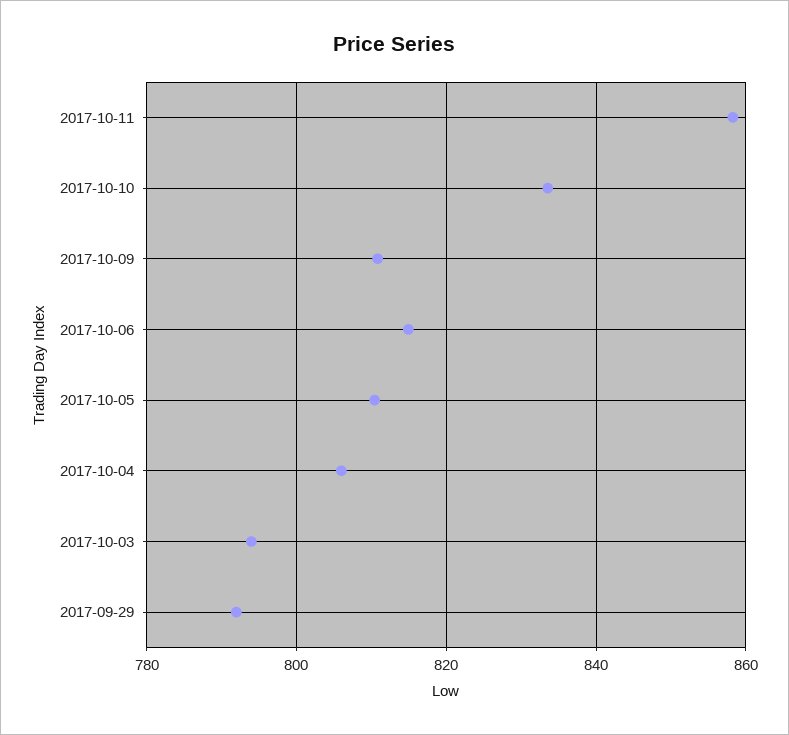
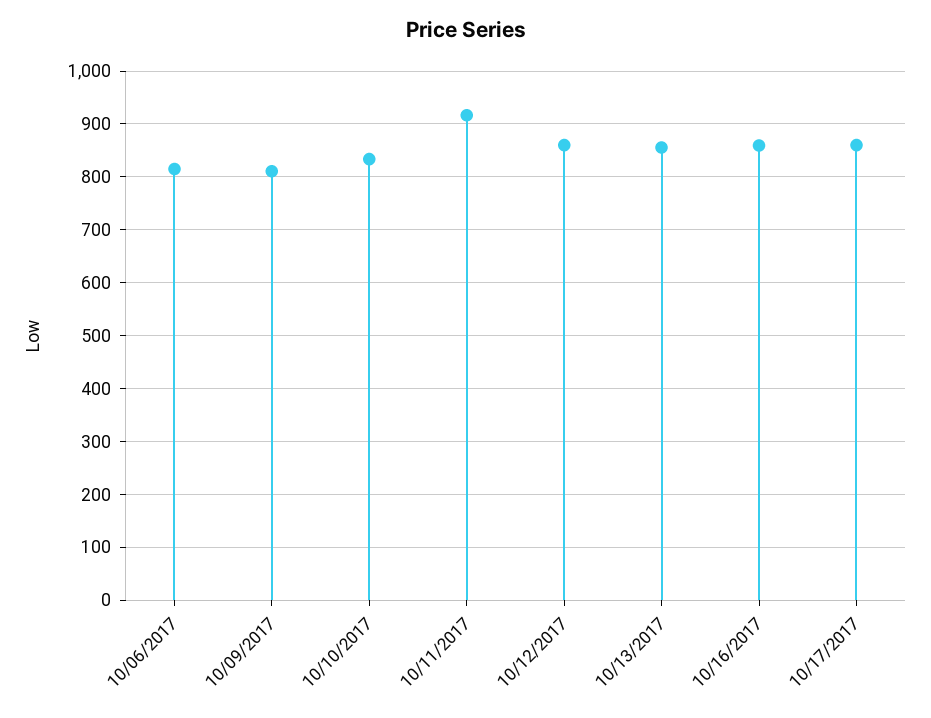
2017-10-11: 858 -> 920
2017-10-05: 810 -> none
2017-10-04: 806 -> none
2017-10-03: 794 -> none
2017-09-29: 792 -> none
10/12/2017: none -> 860
10/13/2017: none -> 860
10/16/2017: none -> 860
10/17/2017: none -> 860

